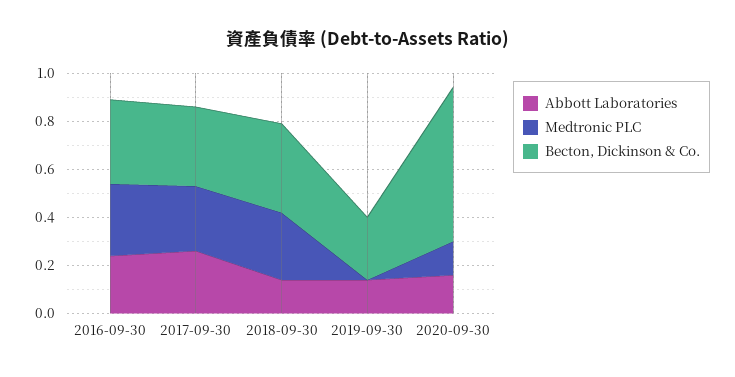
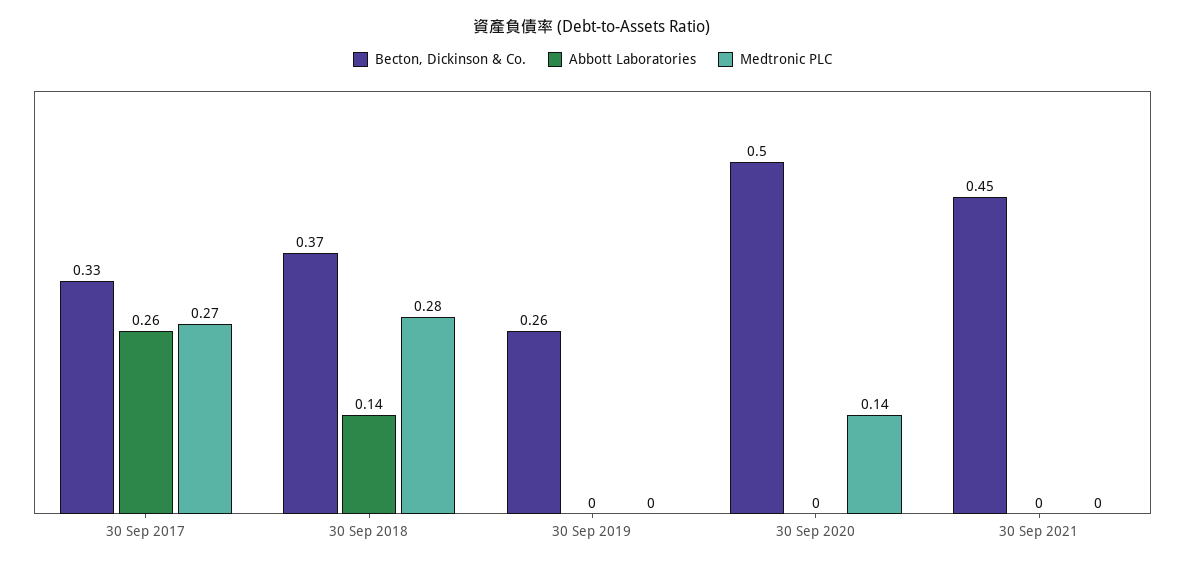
Abbott Laboratories, 2016-09-30: 0.25 -> none
Medtronic PLC, 2016-09-30: 0.3 -> none
Becton, Dickinson & Co., 2016-09-30: 0.35 -> none
Abbott Laboratories, 2019-09-30: 0.15 -> 0
Abbott Laboratories, 2020-09-30: 0.15 -> 0
Becton, Dickinson & Co., 2020-09-30: 0.65 -> 0.5
Becton, Dickinson & Co., 30 Sep 2021: none -> 0.45
Abbott Laboratories, 30 Sep 2021: none -> 0
Medtronic PLC, 30 Sep 2021: none -> 0

